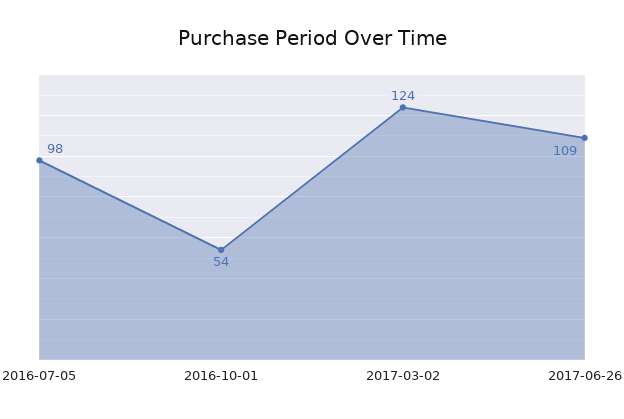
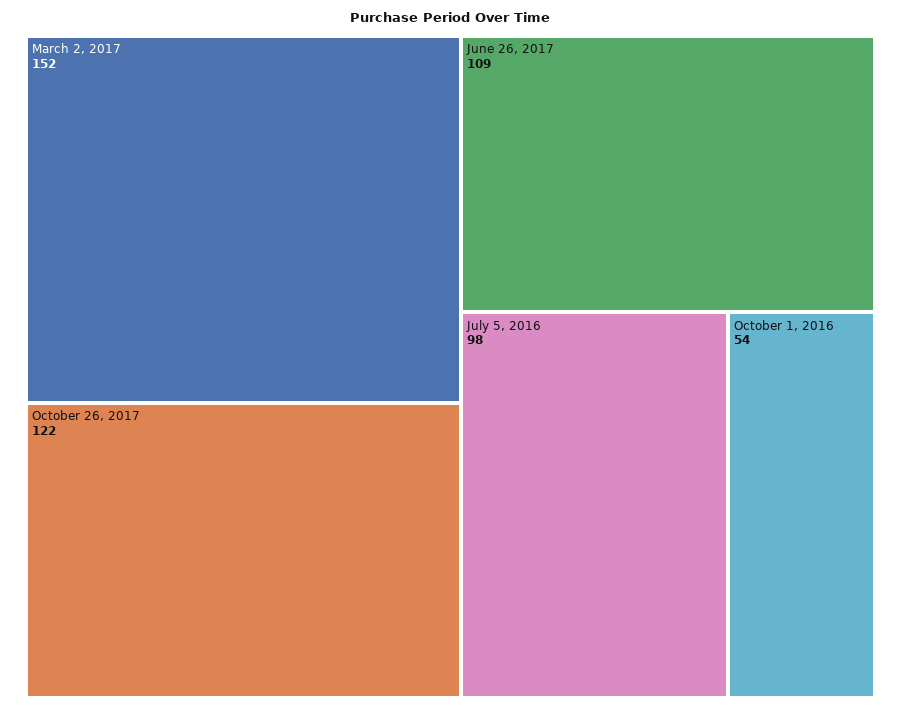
2017-03-02: 124 -> 152
October 26, 2017: none -> 122

